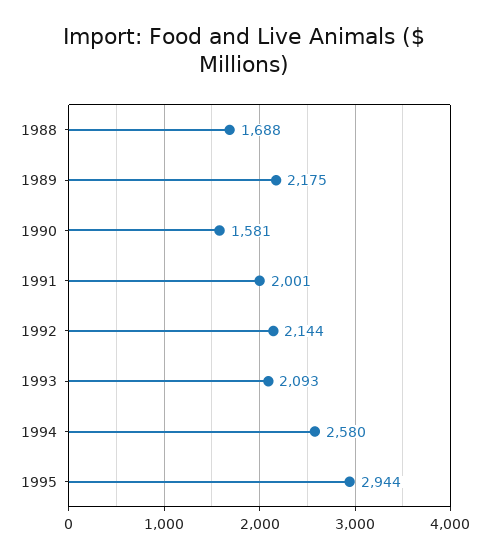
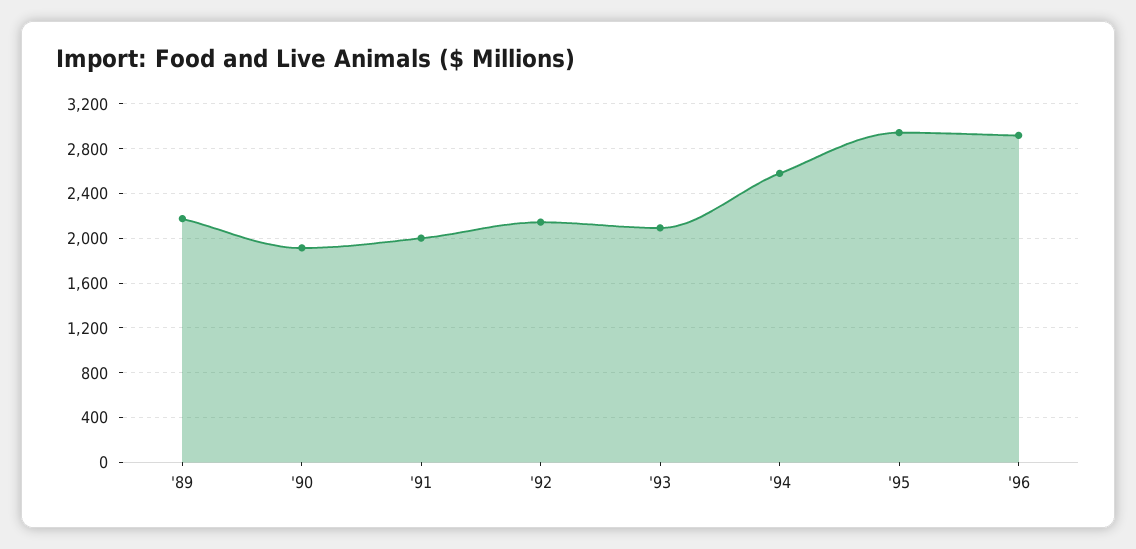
1988: 1688 -> none
1990: 1581 -> 1900
'96: none -> 2900

